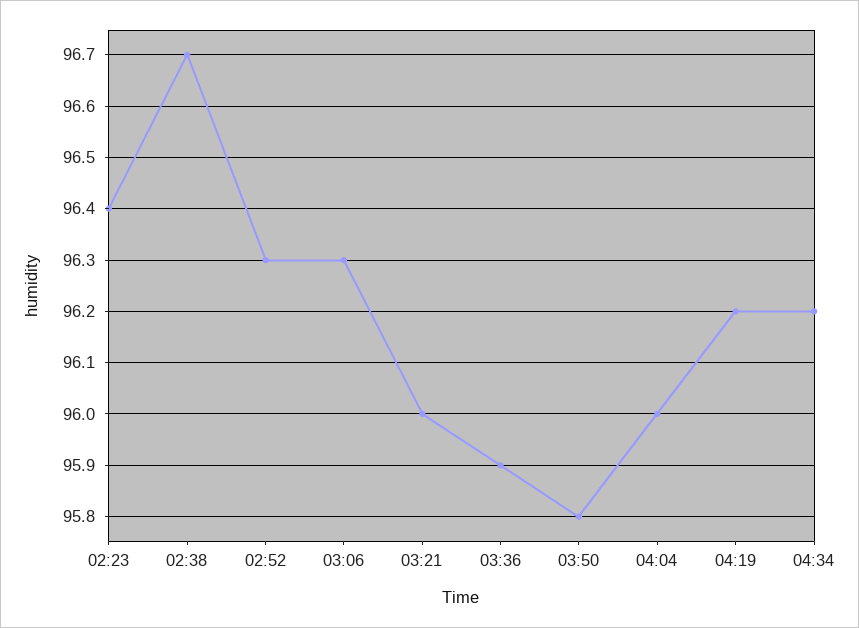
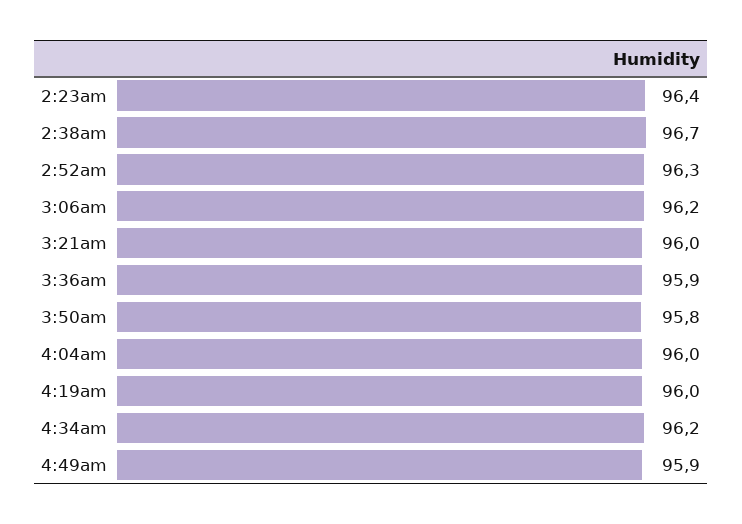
03:06: 96.3 -> 96.2
04:19: 96.2 -> 96
4:49am: none -> 95.9

